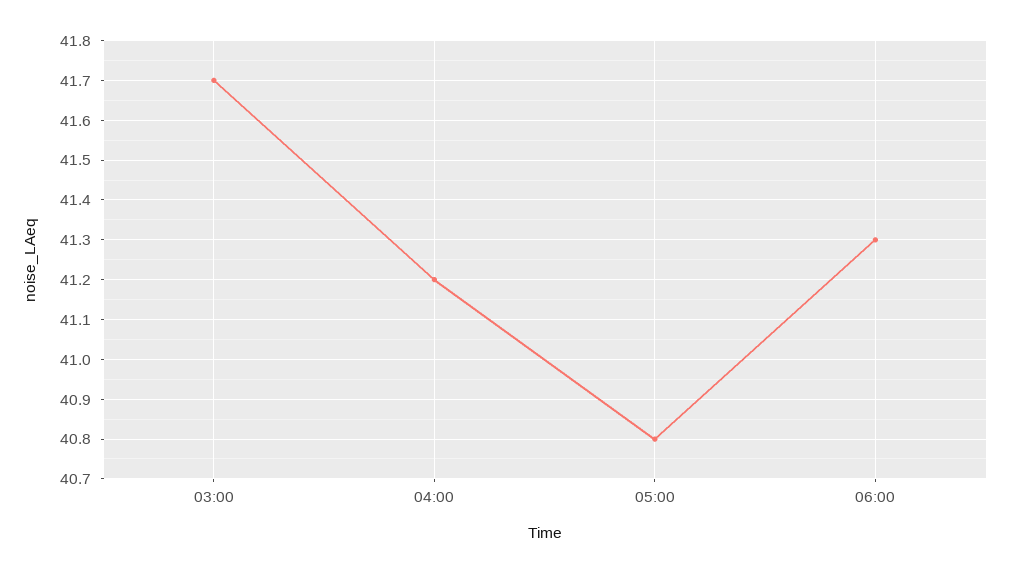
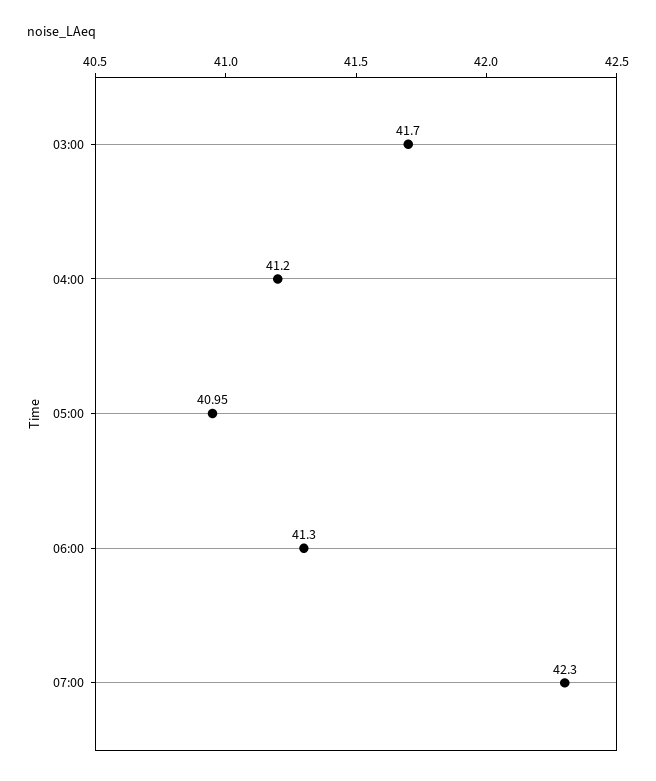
05:00: 40.8 -> 40.95
07:00: none -> 42.3

